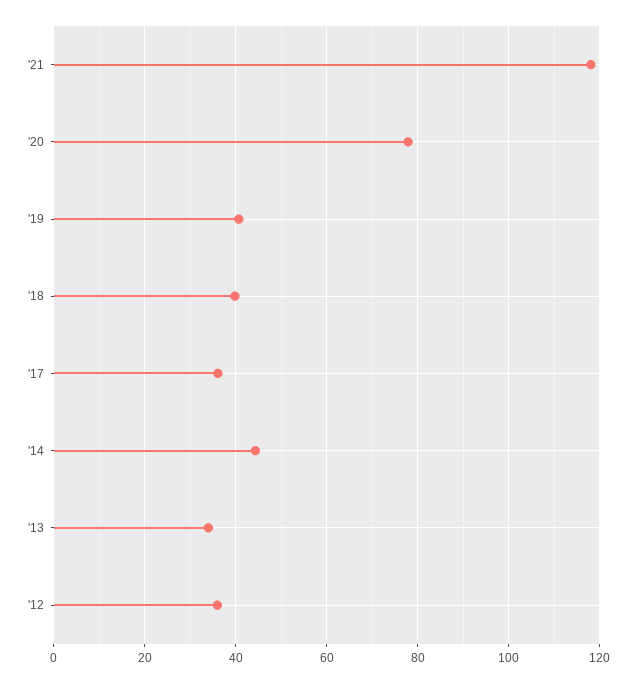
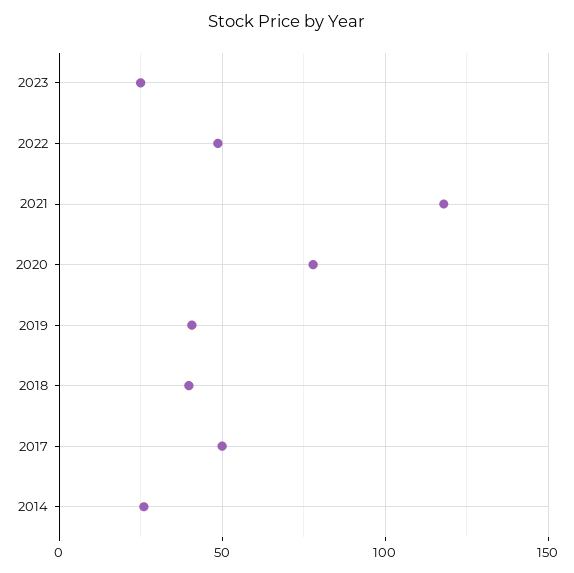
'17: 36 -> 50
'14: 44 -> 25
'13: 34 -> none
'12: 36 -> none
2023: none -> 25
2022: none -> 50

